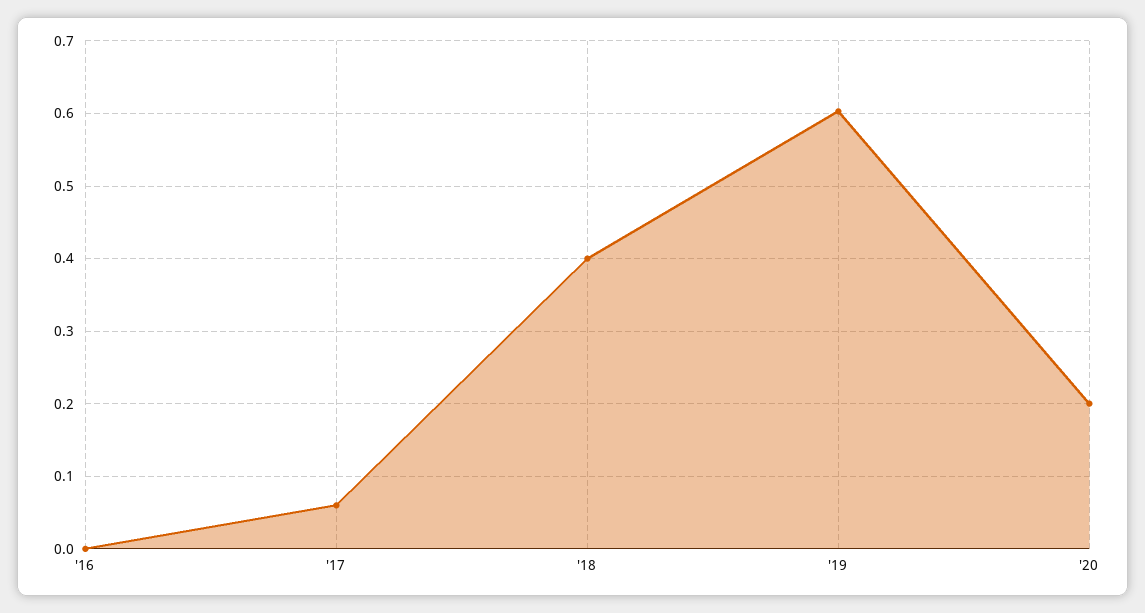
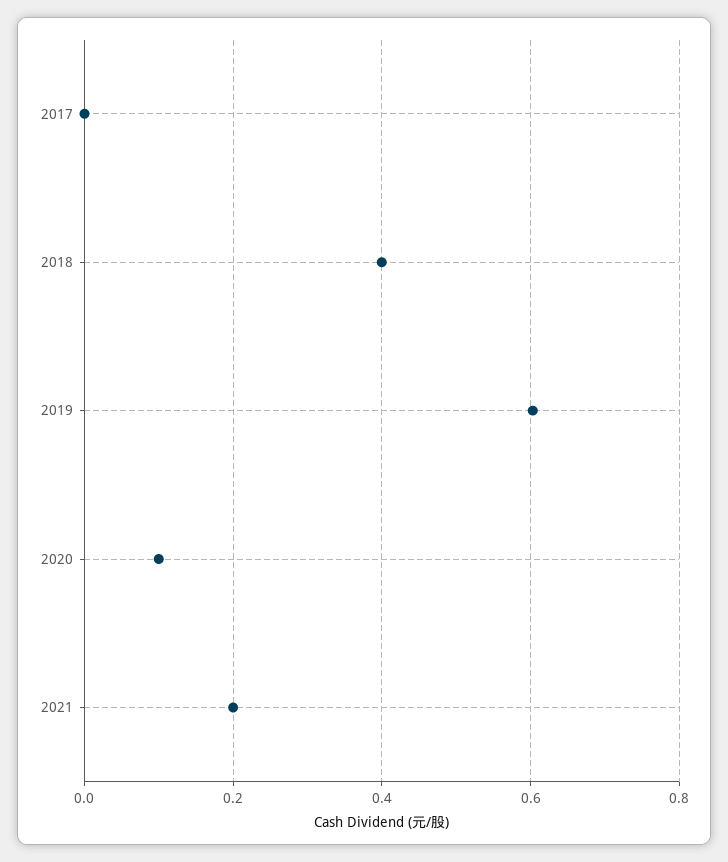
'16: 0 -> none
'17: 0.06 -> 0
'20: 0.2 -> 0.1
2021: none -> 0.2

